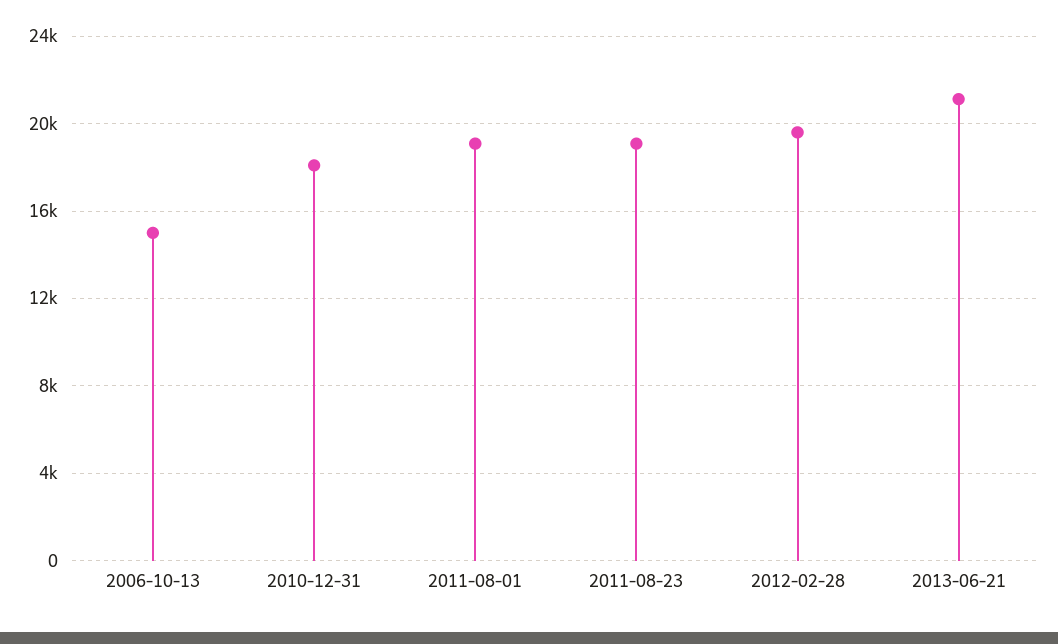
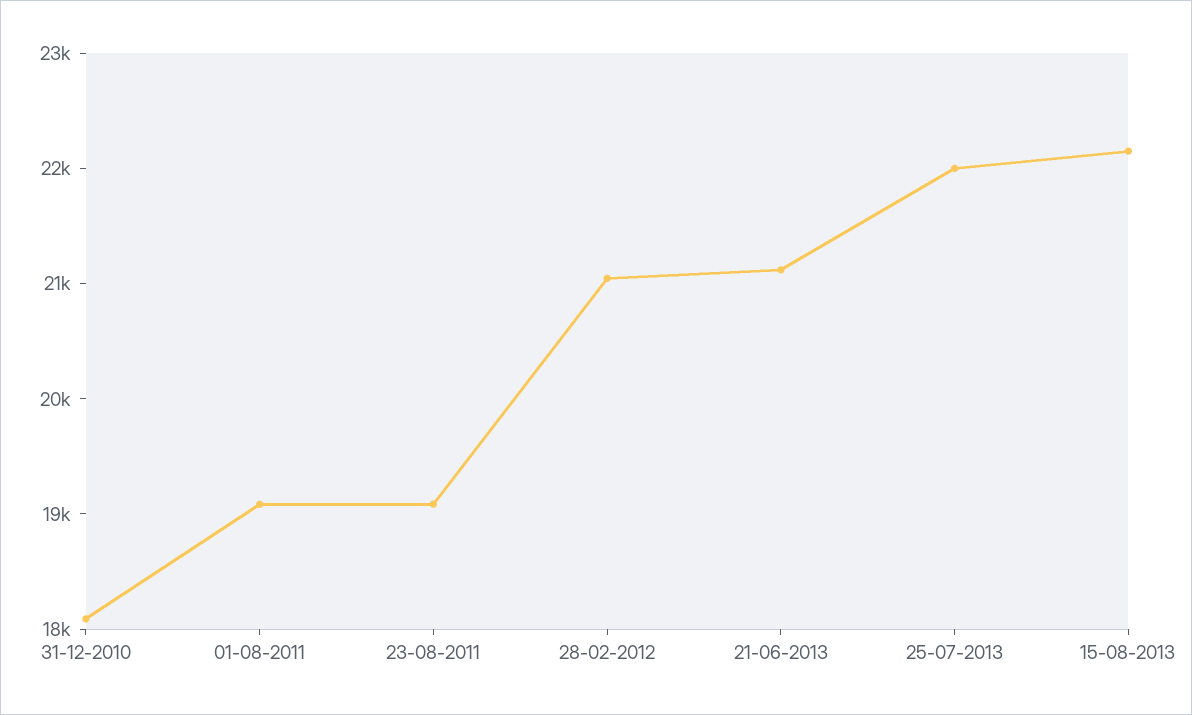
2006-10-13: 15000 -> none
2012-02-28: 19500 -> 21000
25-07-2013: none -> 22000
15-08-2013: none -> 22200

